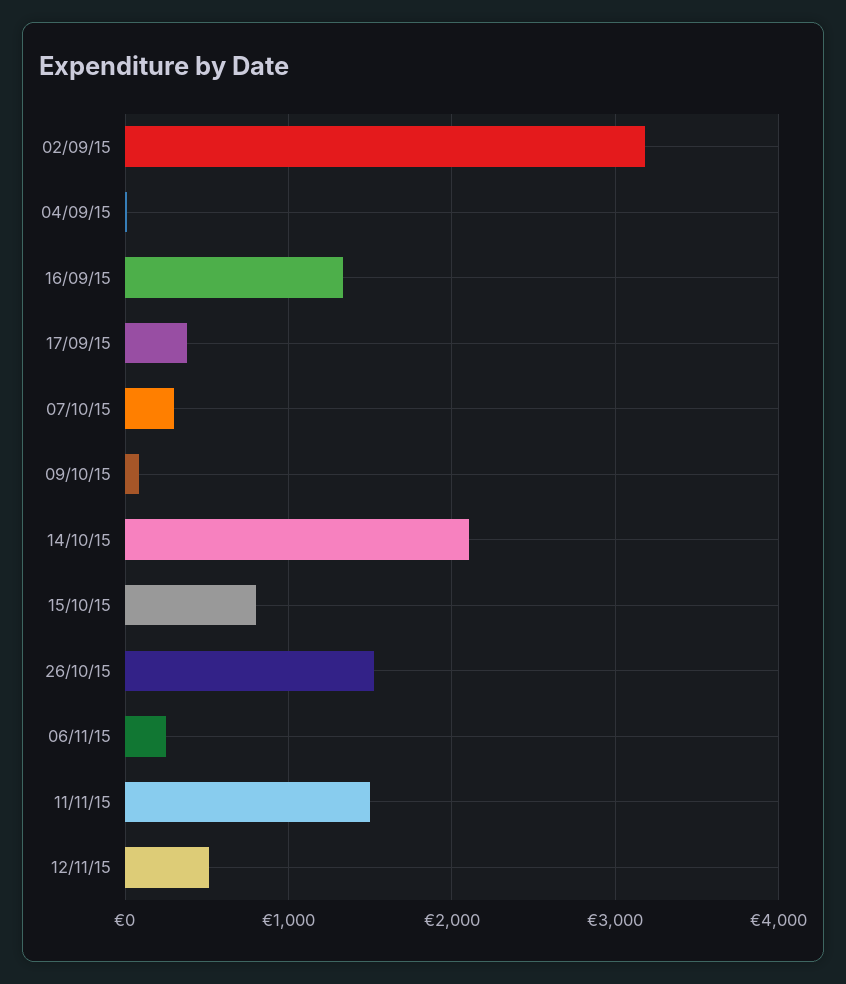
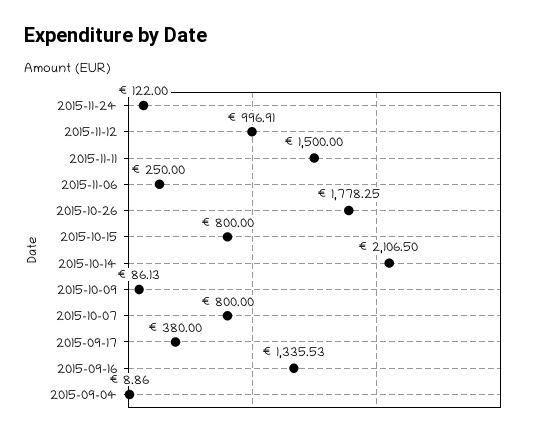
02/09/15: 3200 -> none
07/10/15: 300 -> 800
26/10/15: 1500 -> 1778.25
12/11/15: 500 -> 996.91
2015-11-24: none -> 122

